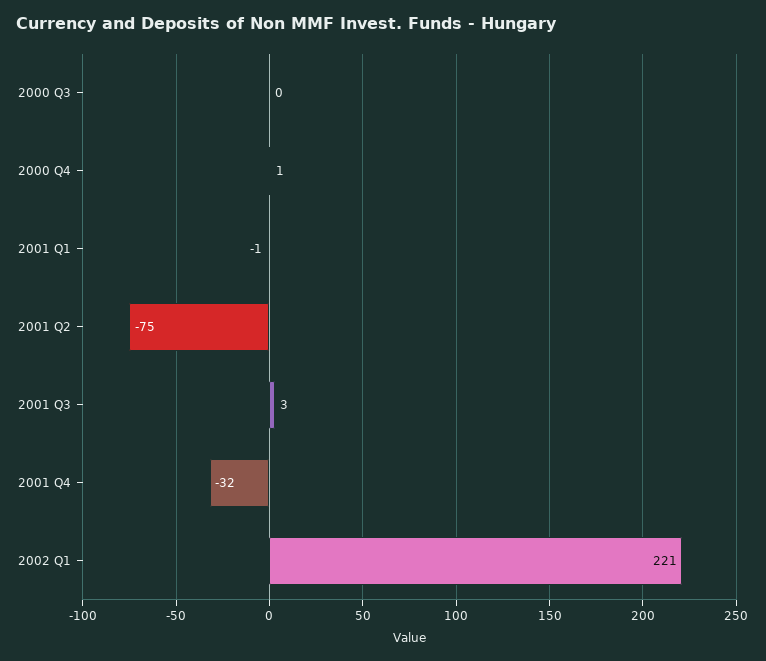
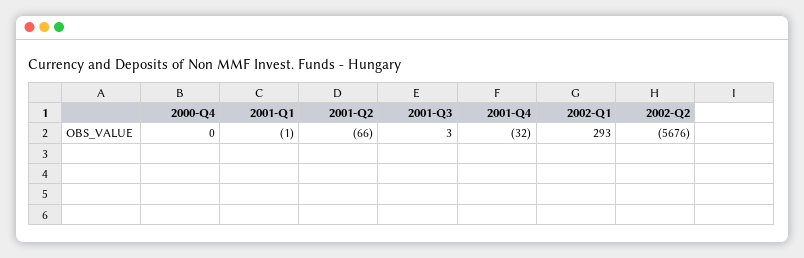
2000 Q3: 0 -> none
2000 Q4: 1 -> 0
2001 Q2: -75 -> -66
2002 Q1: 221 -> 293
2002-Q2: none -> -5676

